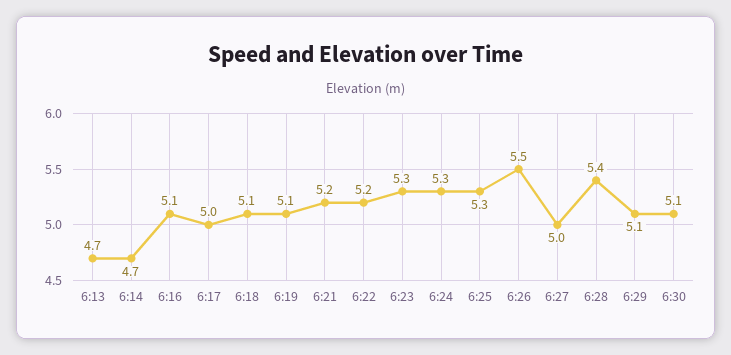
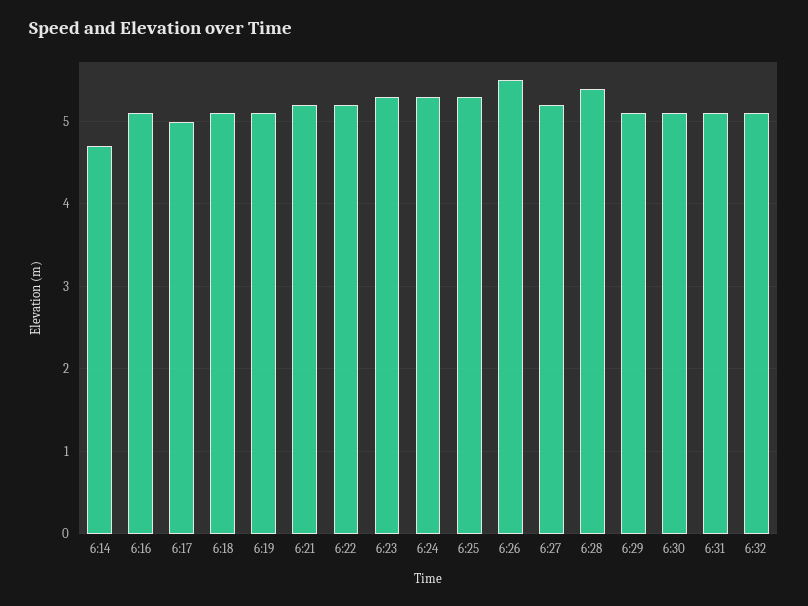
6:13: 4.7 -> none
6:27: 5 -> 5.2
6:31: none -> 5.1
6:32: none -> 5.1

